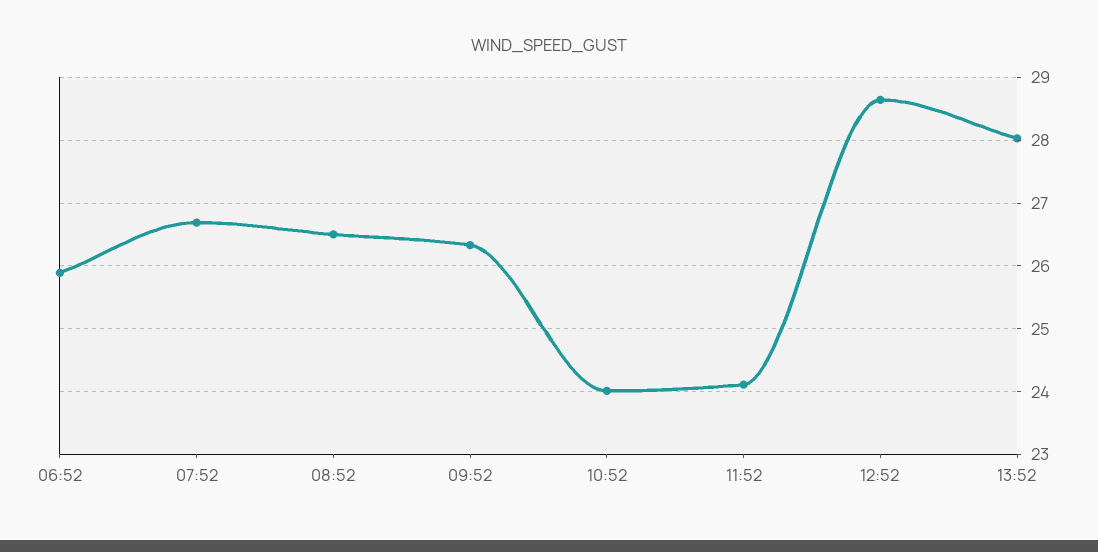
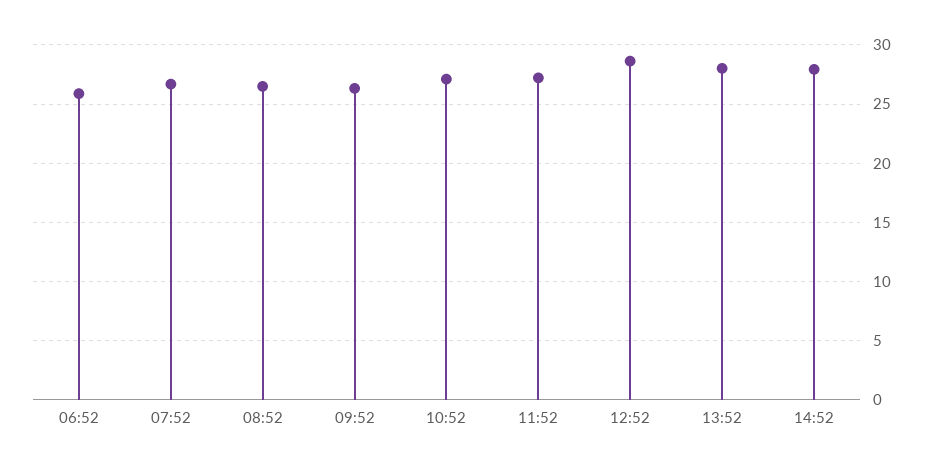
10:52: 24 -> 27
11:52: 24.1 -> 27
14:52: none -> 28

